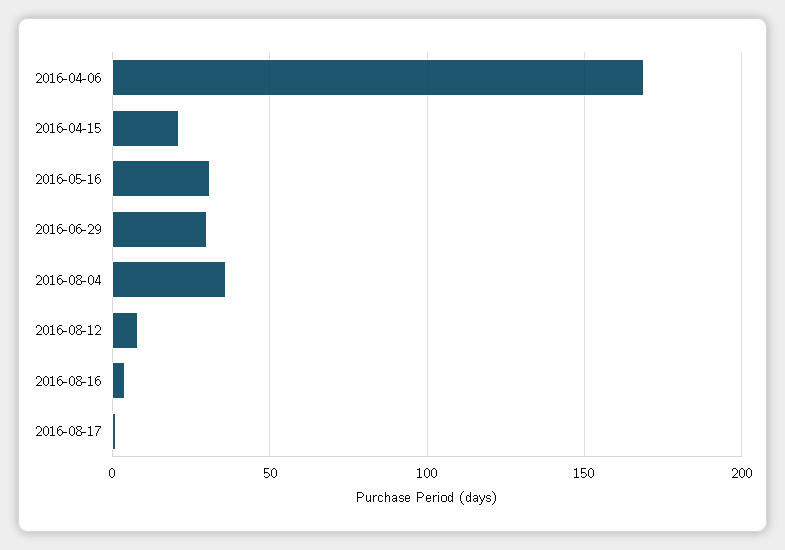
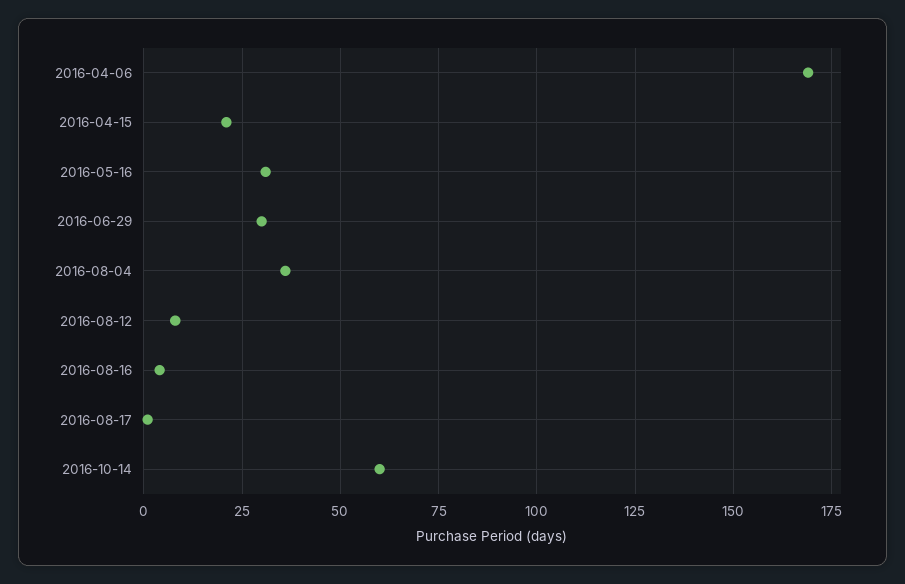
2016-10-14: none -> 60

